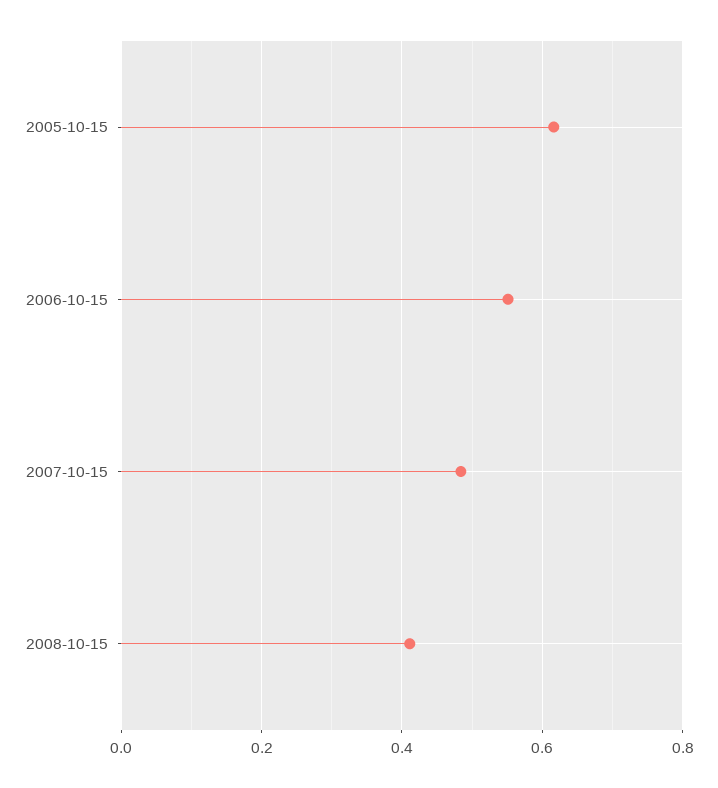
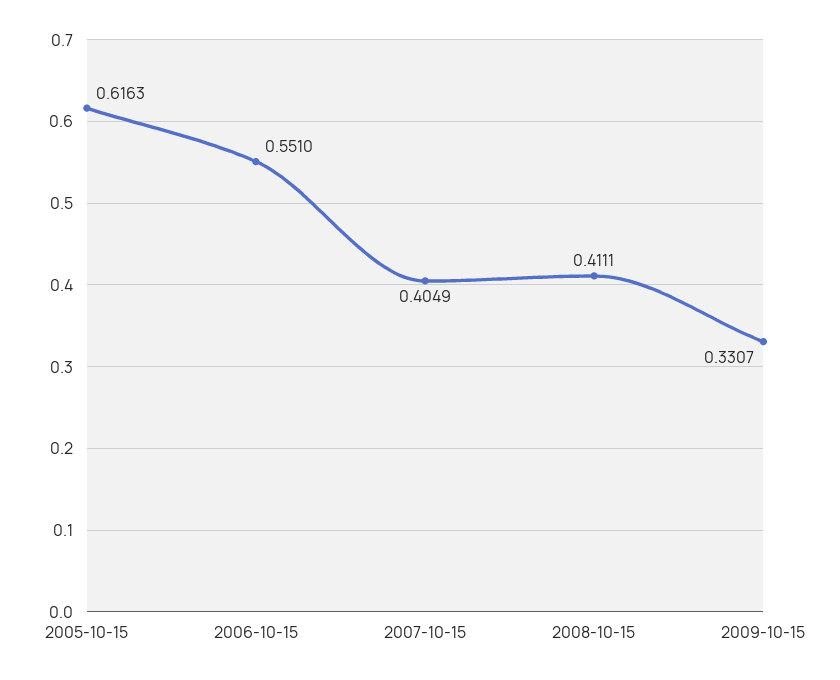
2007-10-15: 0.48 -> 0.4049
2009-10-15: none -> 0.3307

